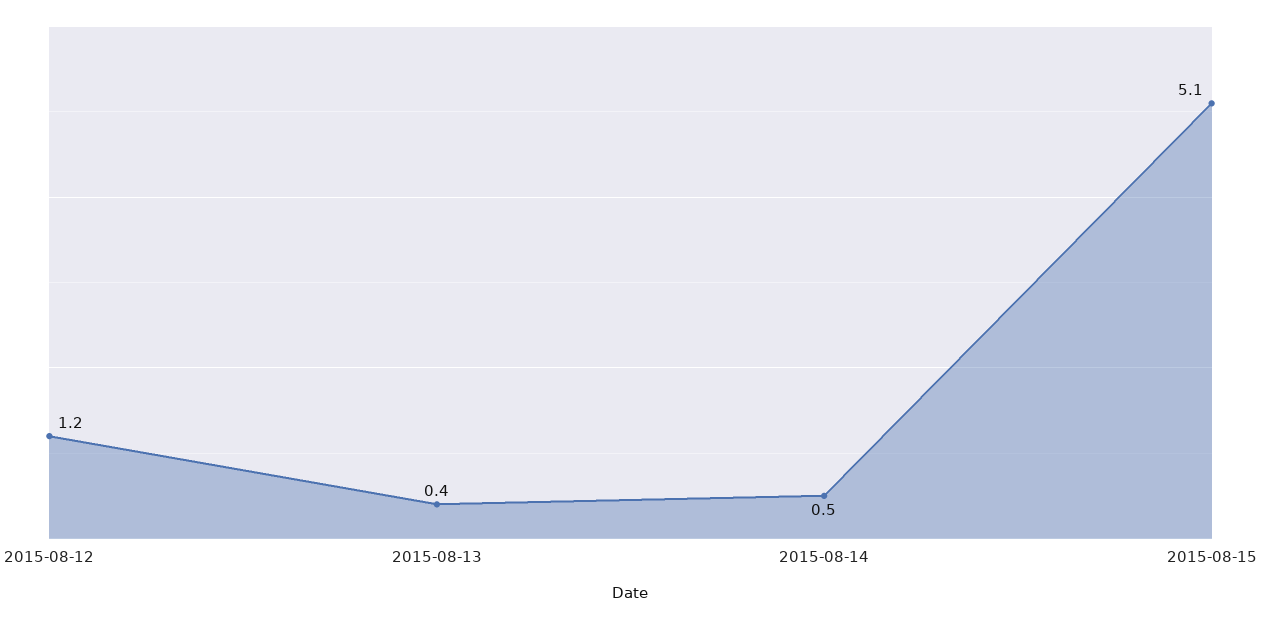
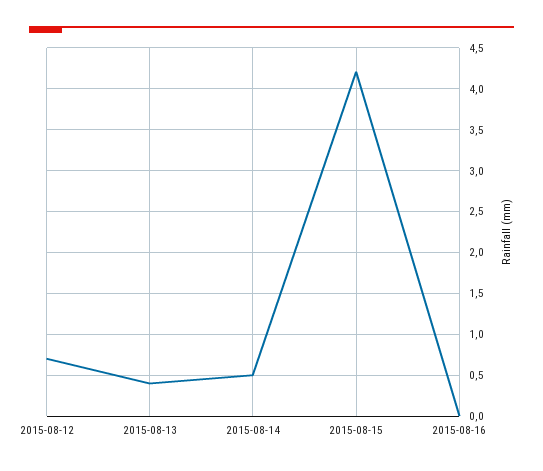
2015-08-12: 1.2 -> 0.7
2015-08-15: 5.1 -> 4.2
2015-08-16: none -> 0

